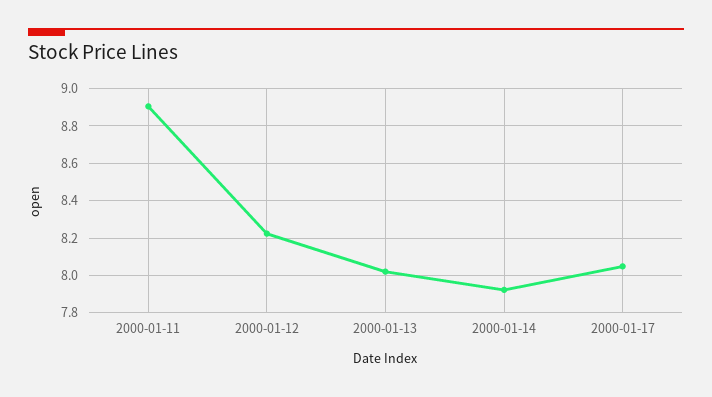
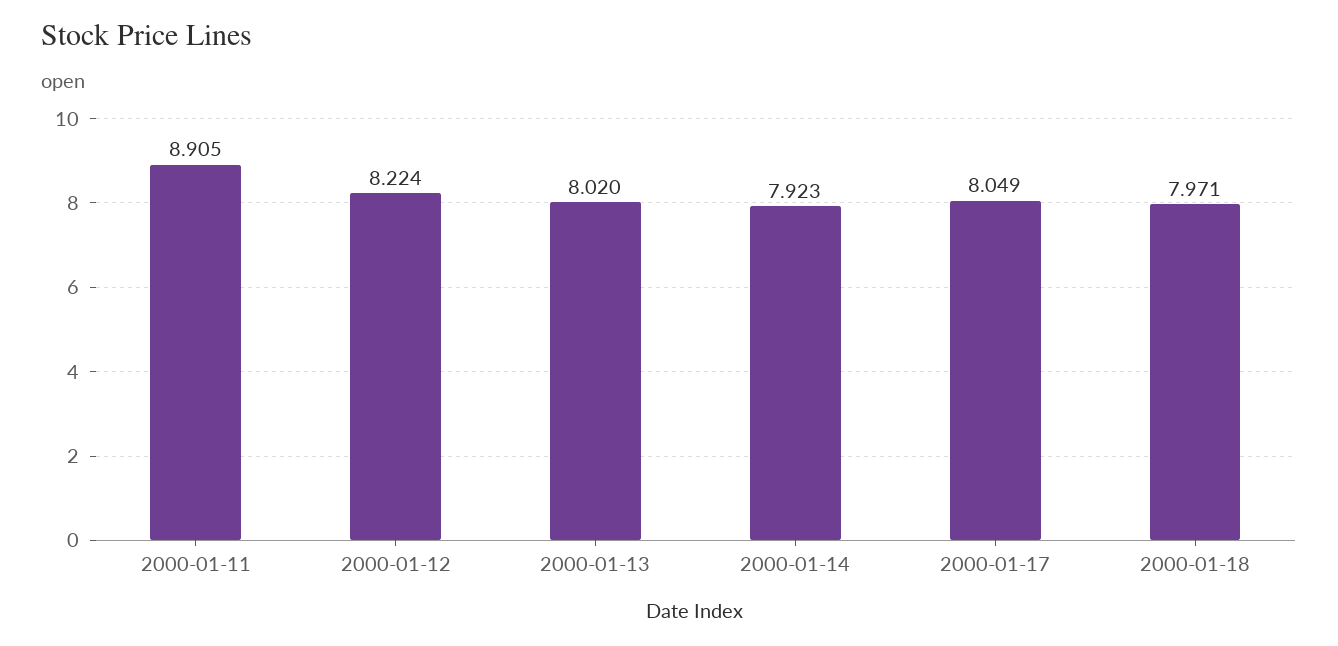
2000-01-18: none -> 7.971

